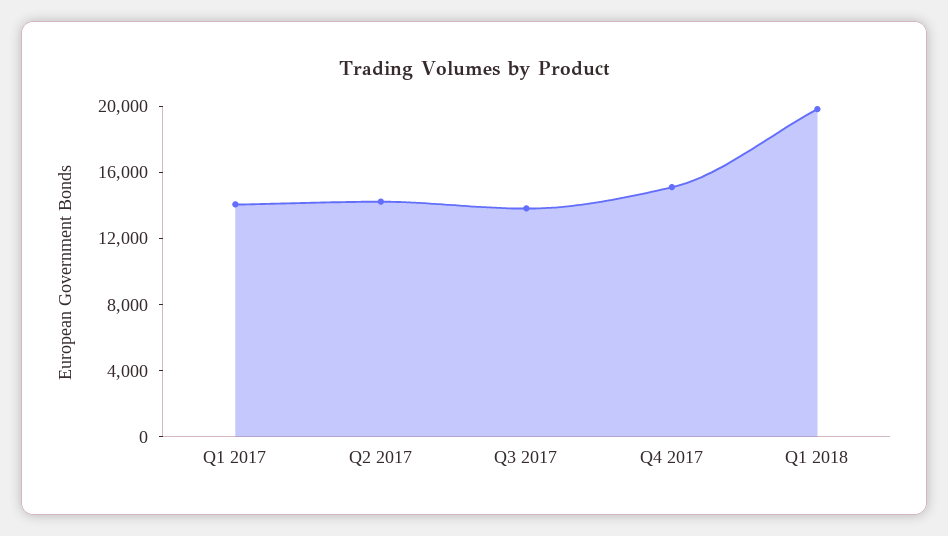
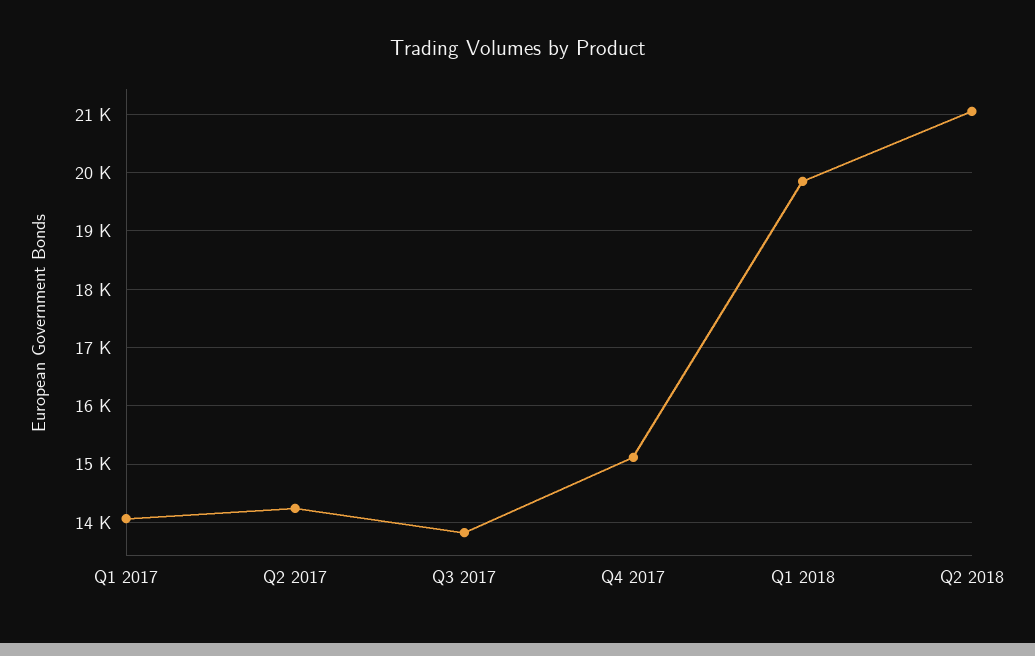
Q2 2018: none -> 21000

